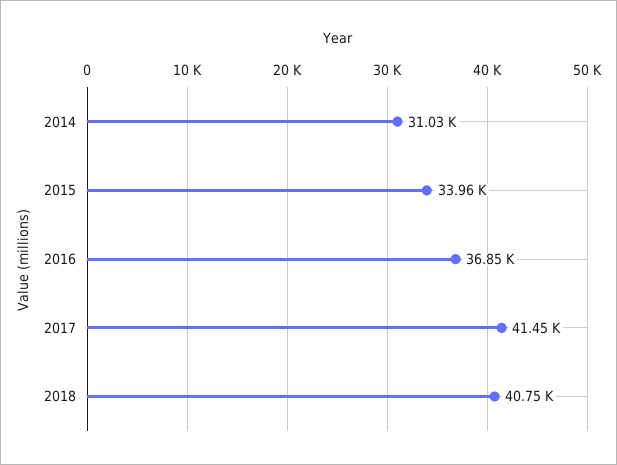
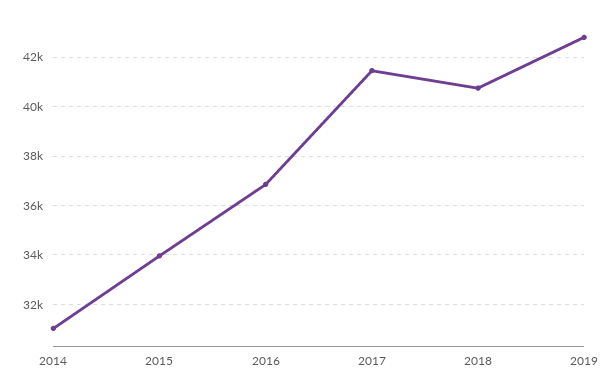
2019: none -> 42750

